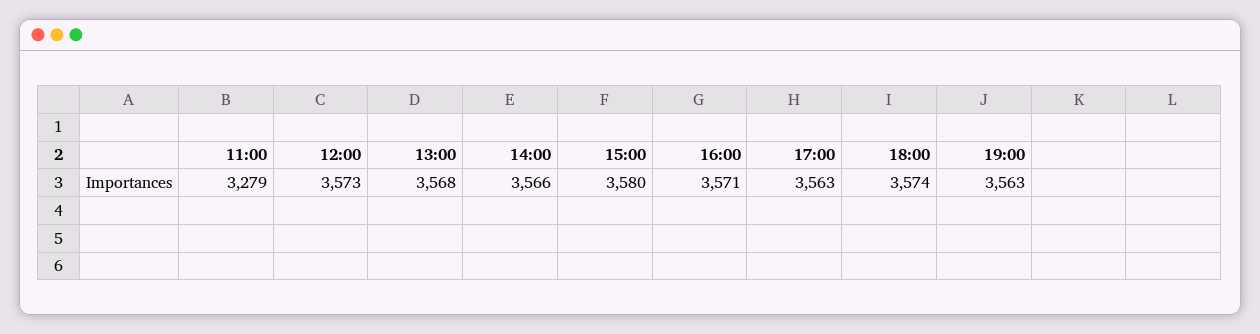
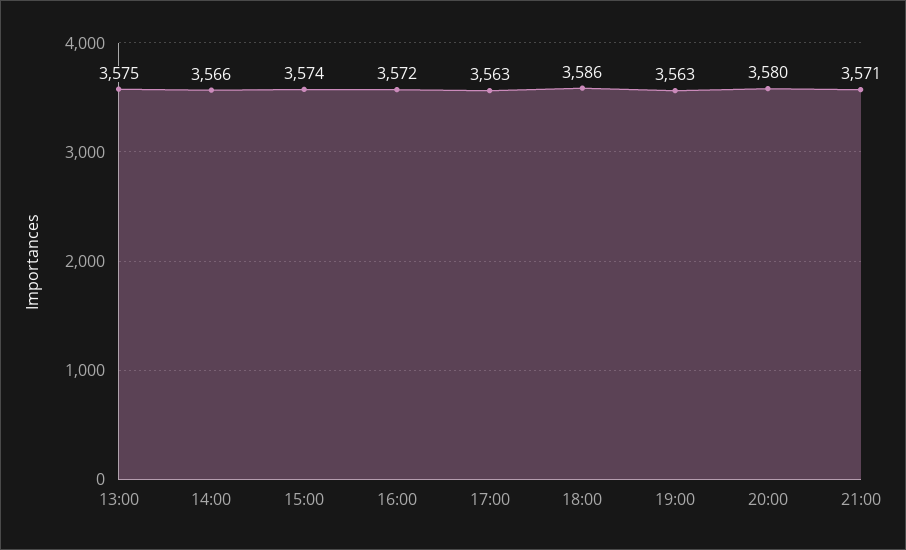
11:00: 3279 -> none
12:00: 3573 -> none
13:00: 3568 -> 3575
15:00: 3580 -> 3574
16:00: 3571 -> 3572
18:00: 3574 -> 3586
20:00: none -> 3580
21:00: none -> 3571

